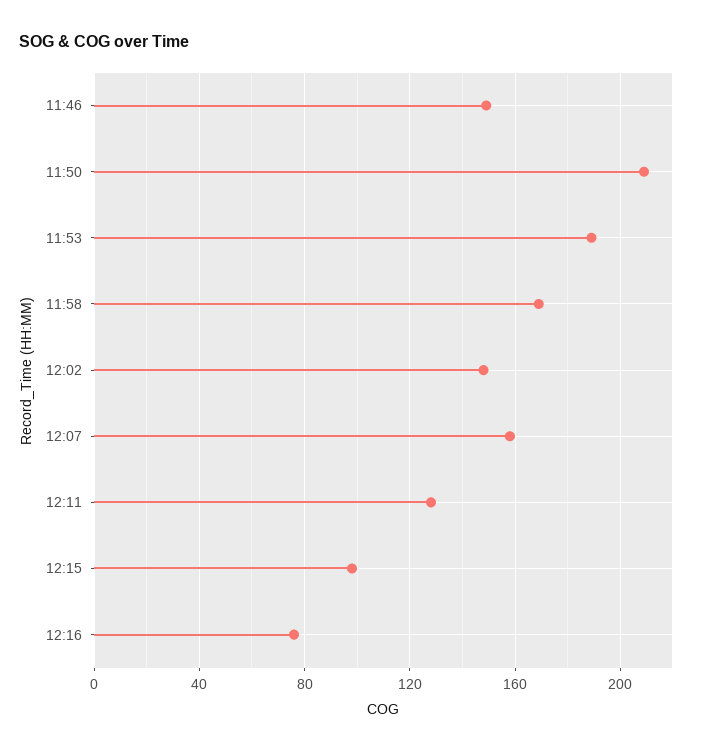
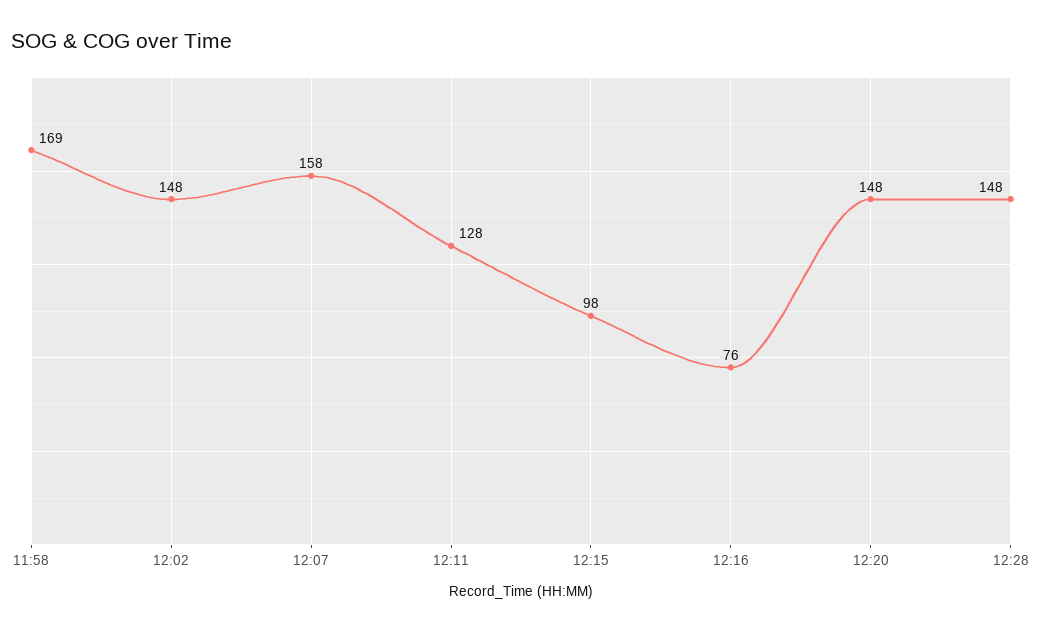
11:46: 150 -> none
11:50: 210 -> none
11:53: 190 -> none
12:20: none -> 148
12:28: none -> 148

